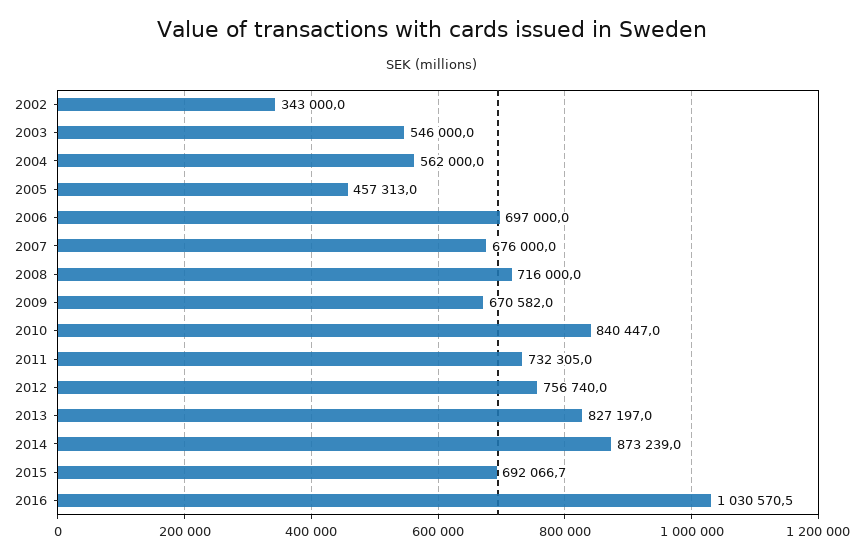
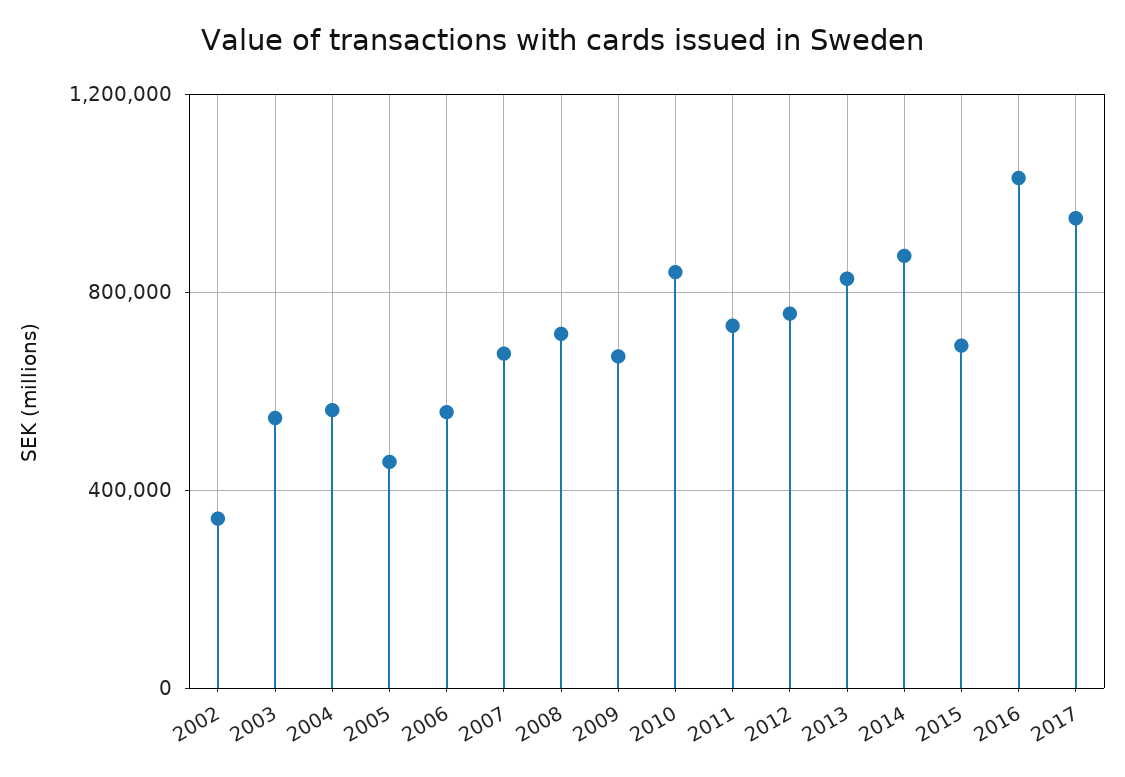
2006: 697000 -> 550000
2017: none -> 950000

